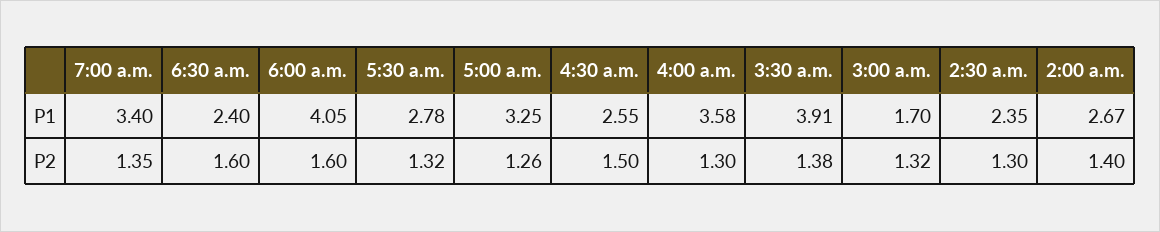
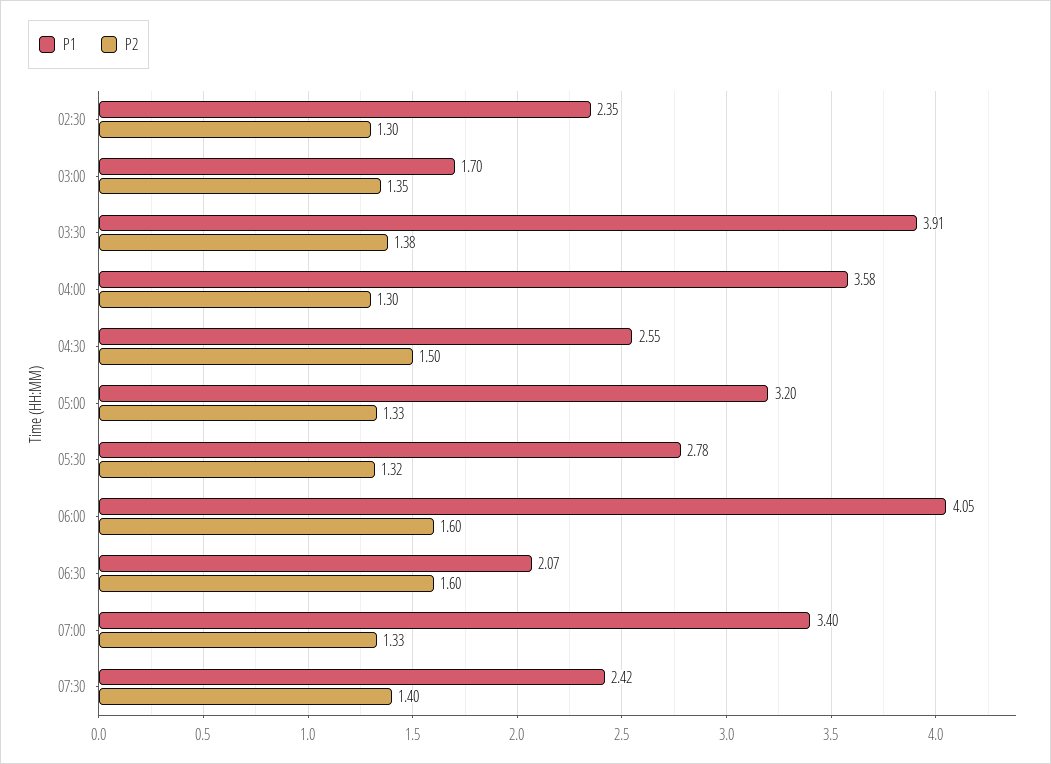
P1, 6:30 a.m.: 2.4 -> 2.07
P1, 5:00 a.m.: 3.25 -> 3.2
P1, 2:00 a.m.: 2.67 -> none
P2, 7:00 a.m.: 1.35 -> 1.33
P2, 5:00 a.m.: 1.26 -> 1.33
P2, 3:00 a.m.: 1.32 -> 1.35
P2, 2:00 a.m.: 1.4 -> none
P1, 07:30: none -> 2.42
P2, 07:30: none -> 1.4

